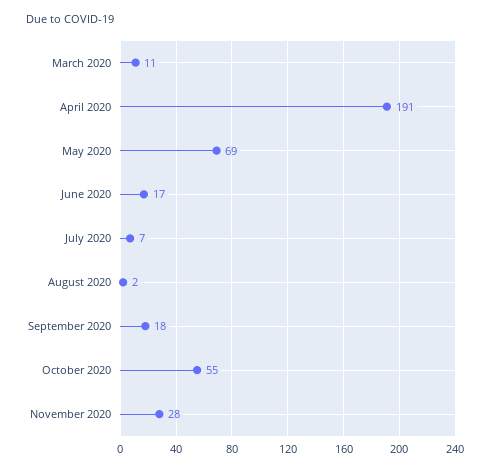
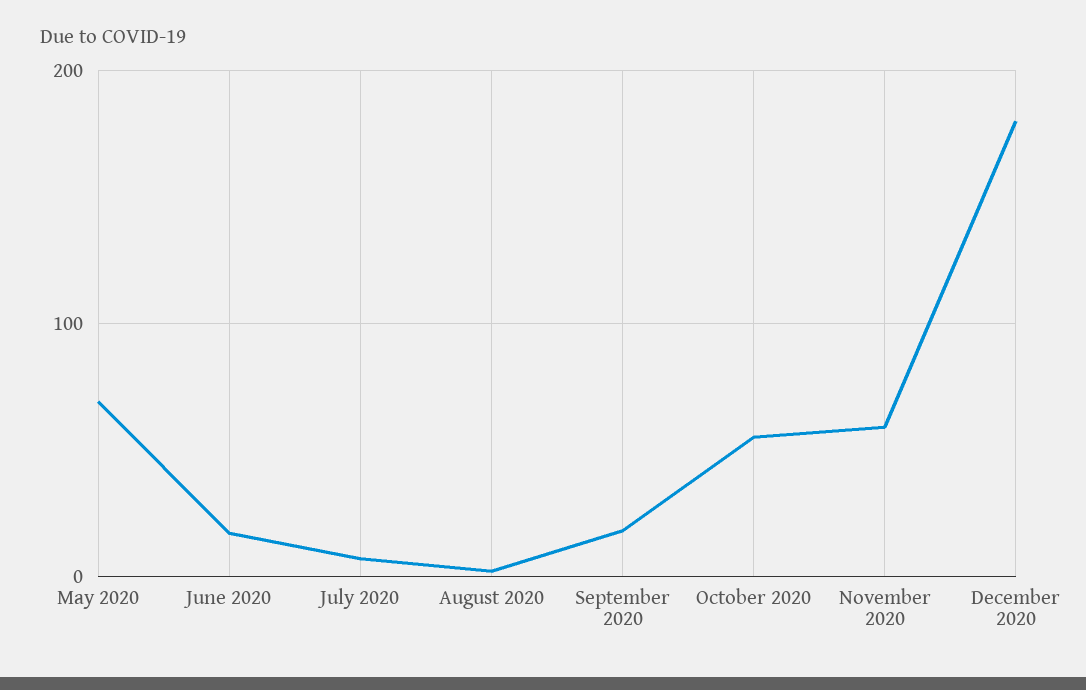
March 2020: 11 -> none
April 2020: 191 -> none
November 2020: 28 -> 60
December 2020: none -> 180

